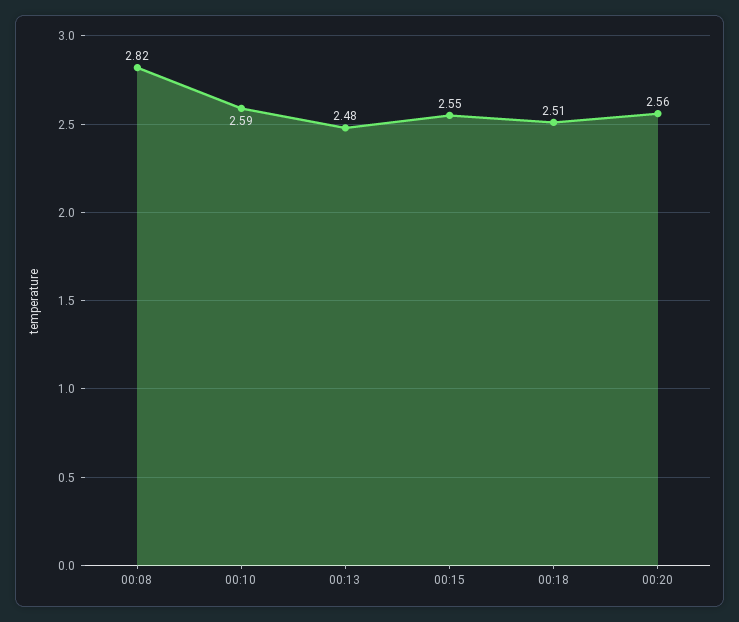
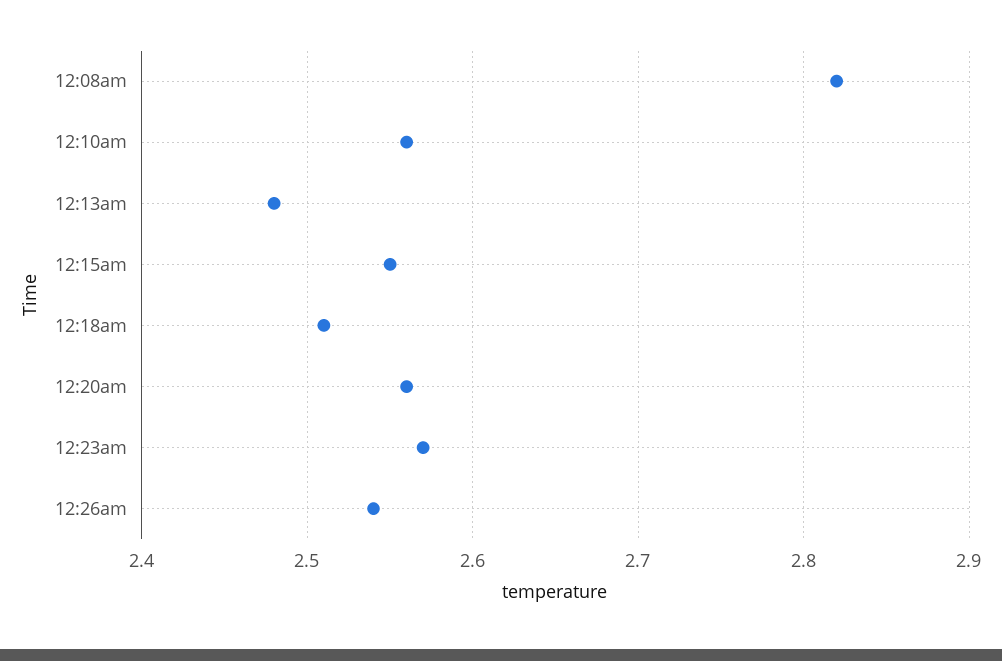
00:10: 2.59 -> 2.56
12:23am: none -> 2.57
12:26am: none -> 2.54

